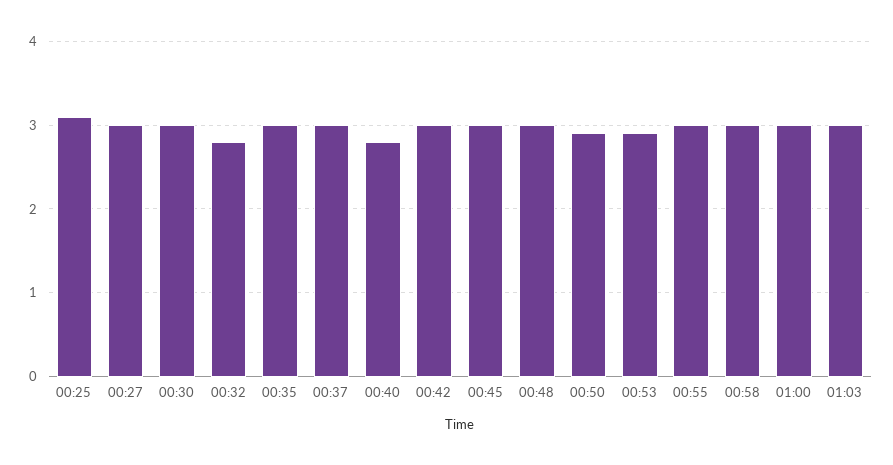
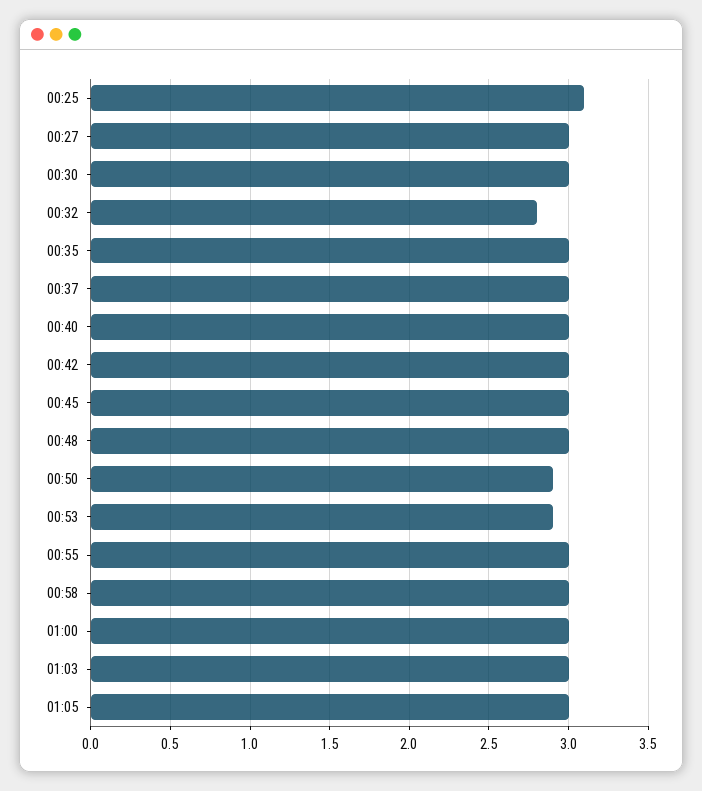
00:40: 2.8 -> 3
01:05: none -> 3

